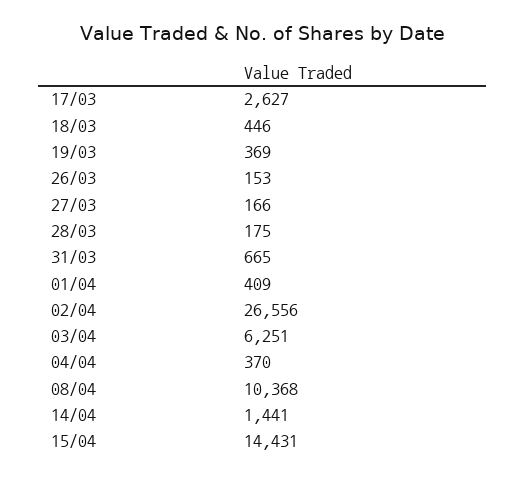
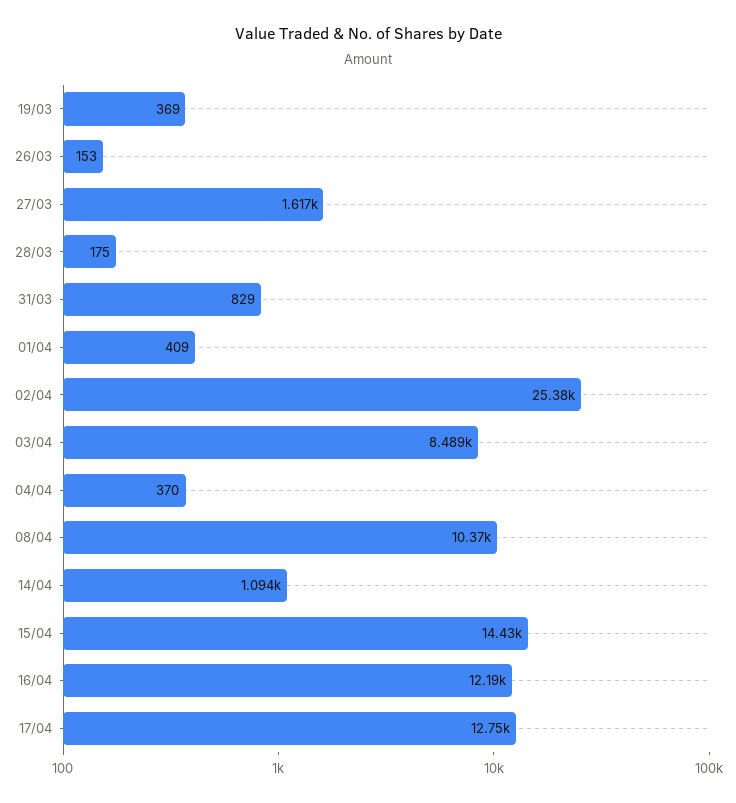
17/03: 2627 -> none
18/03: 446 -> none
27/03: 166 -> 1617
31/03: 665 -> 829
02/04: 26556 -> 25380
03/04: 6251 -> 8489
14/04: 1441 -> 1094
16/04: none -> 12190
17/04: none -> 12750

